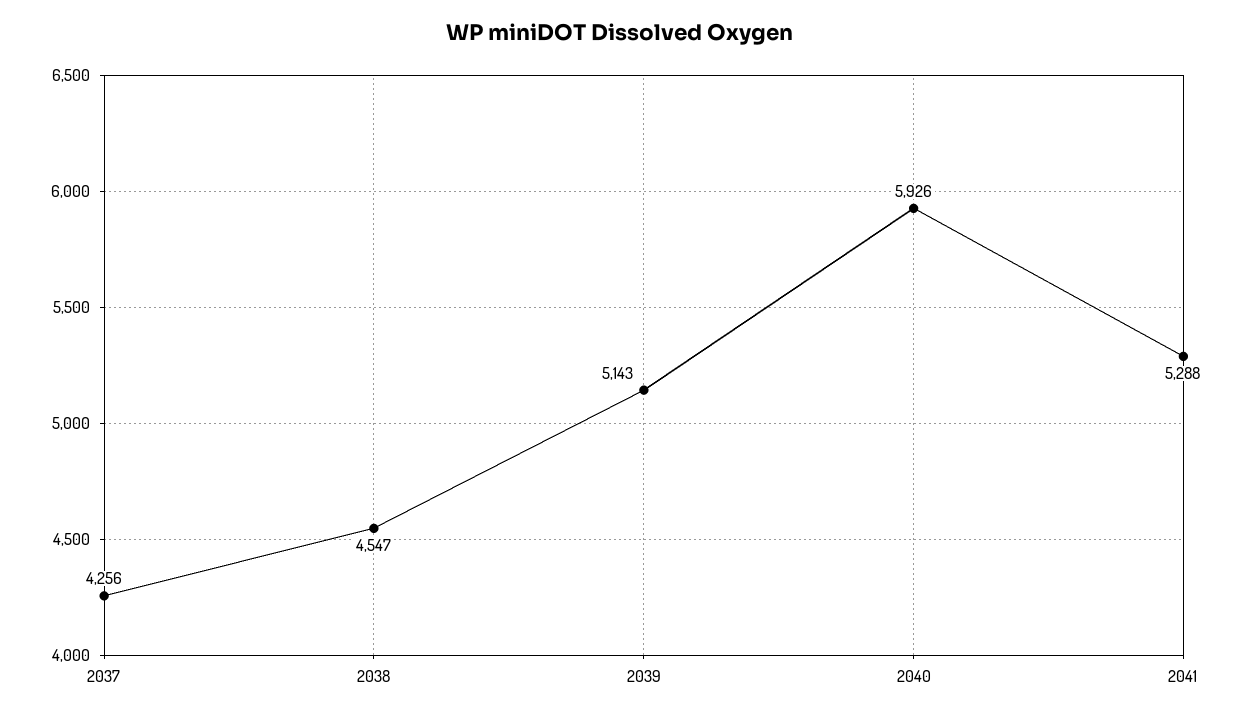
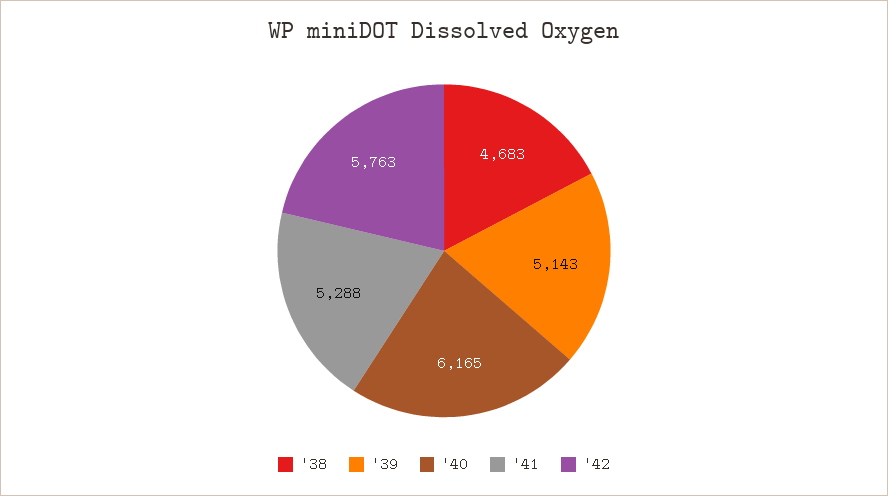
2037: 4256 -> none
2038: 4547 -> 4683
2040: 5926 -> 6165
'42: none -> 5763

